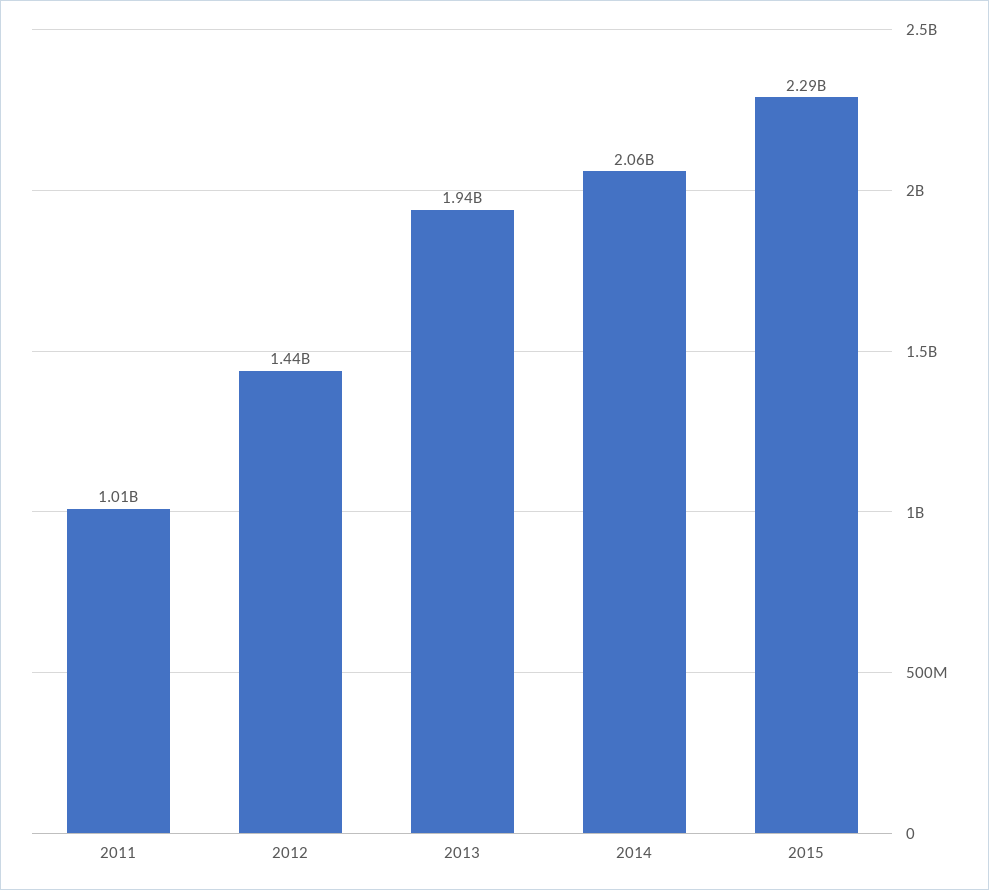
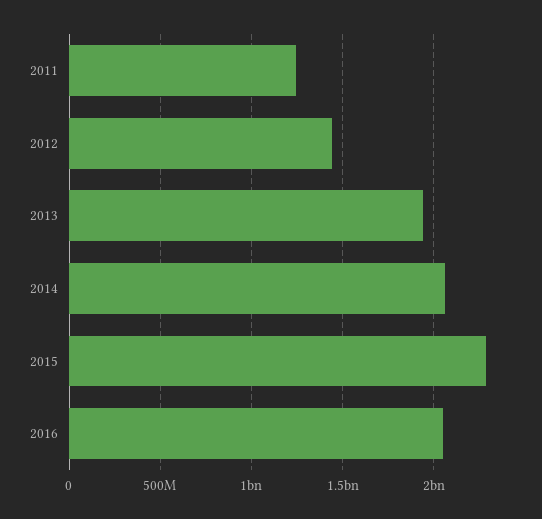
2011: 1010000000 -> 1250000000
2016: none -> 2050000000

